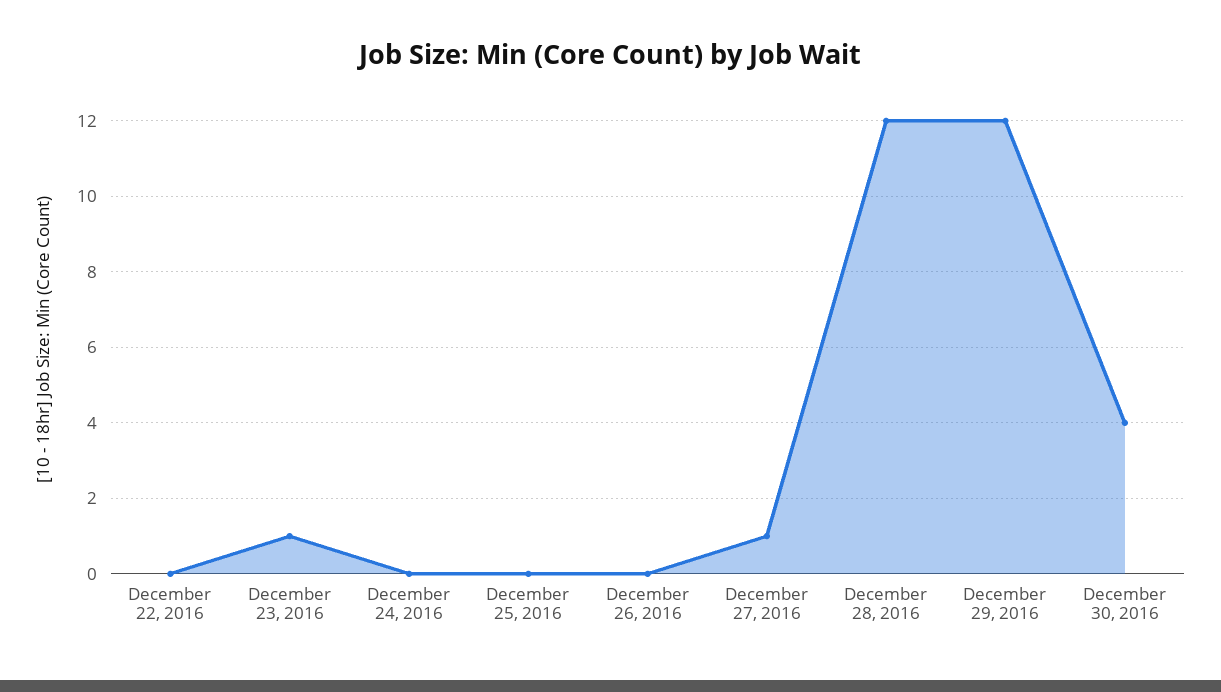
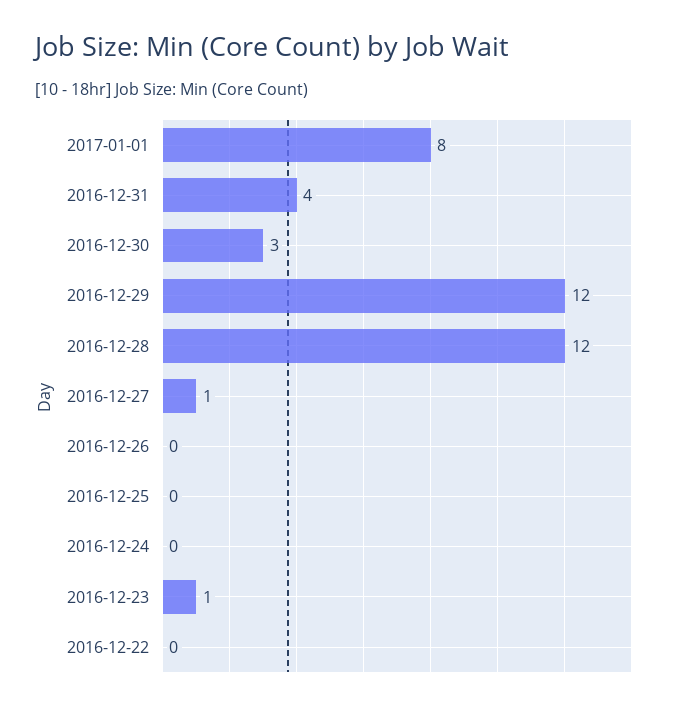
December 30, 2016: 4 -> 3
2017-01-01: none -> 8
2016-12-31: none -> 4

